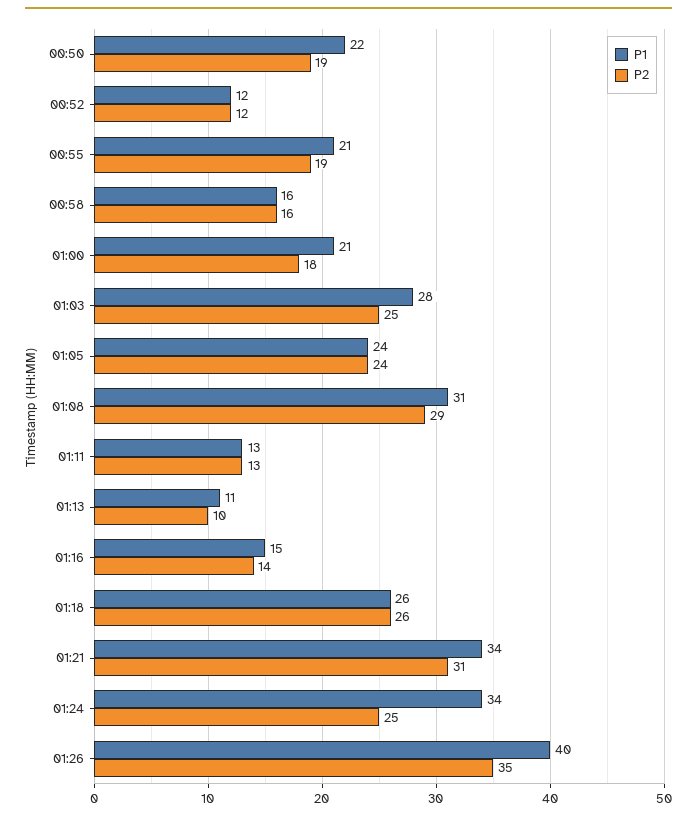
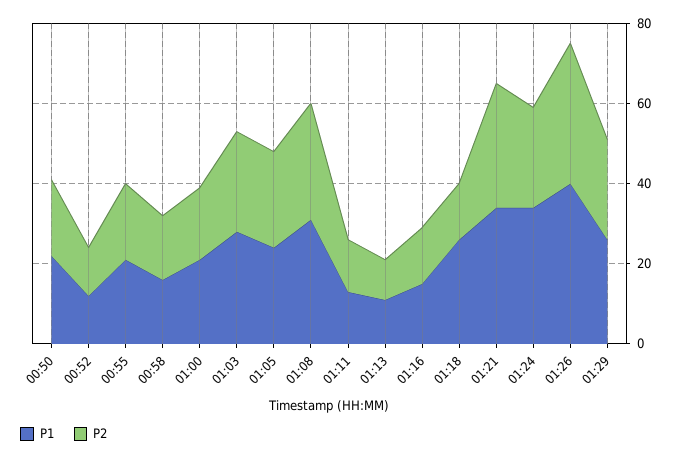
P2, 01:18: 26 -> 15
P1, 01:29: none -> 25
P2, 01:29: none -> 25

